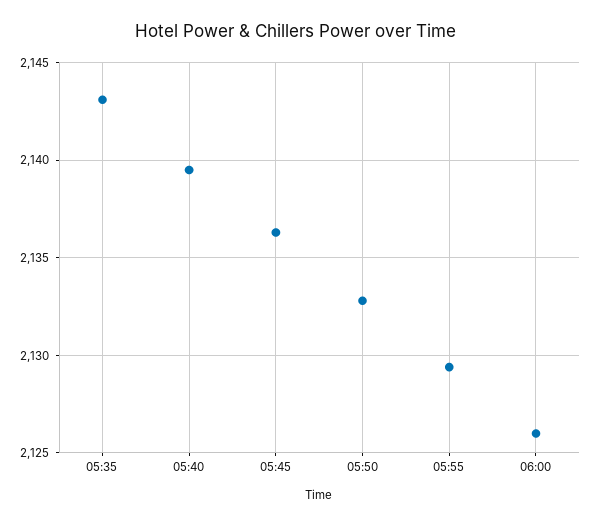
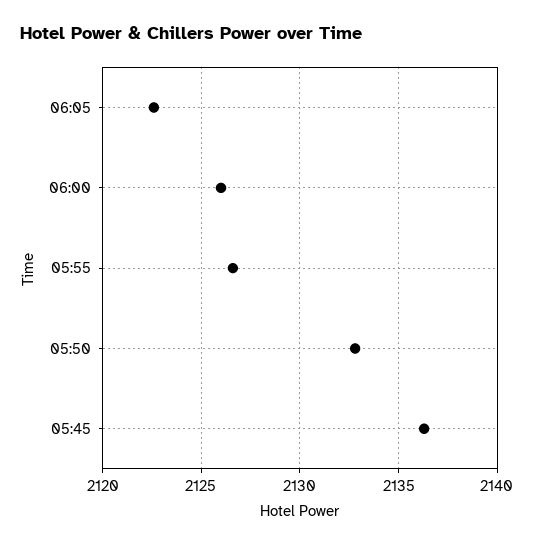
05:35: 2143 -> none
05:40: 2139.5 -> none
05:55: 2129.5 -> 2126.5
06:05: none -> 2122.5

